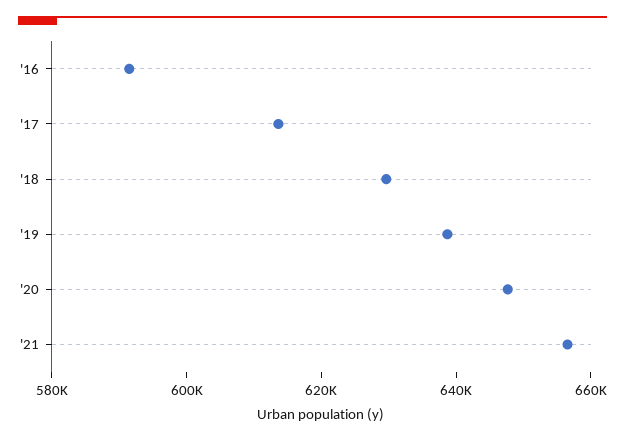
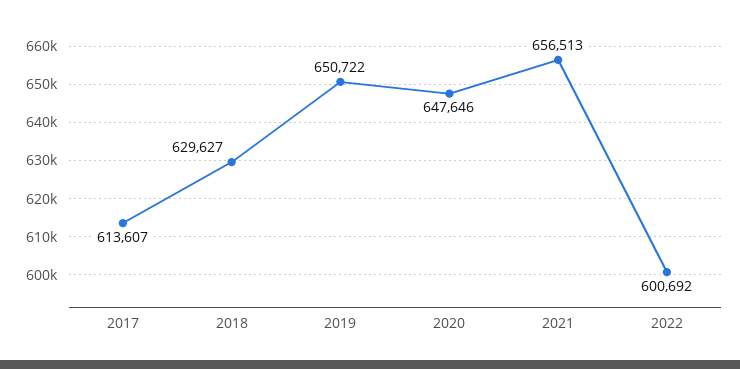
'16: 590000 -> none
'19: 640000 -> 650722
2022: none -> 600692

